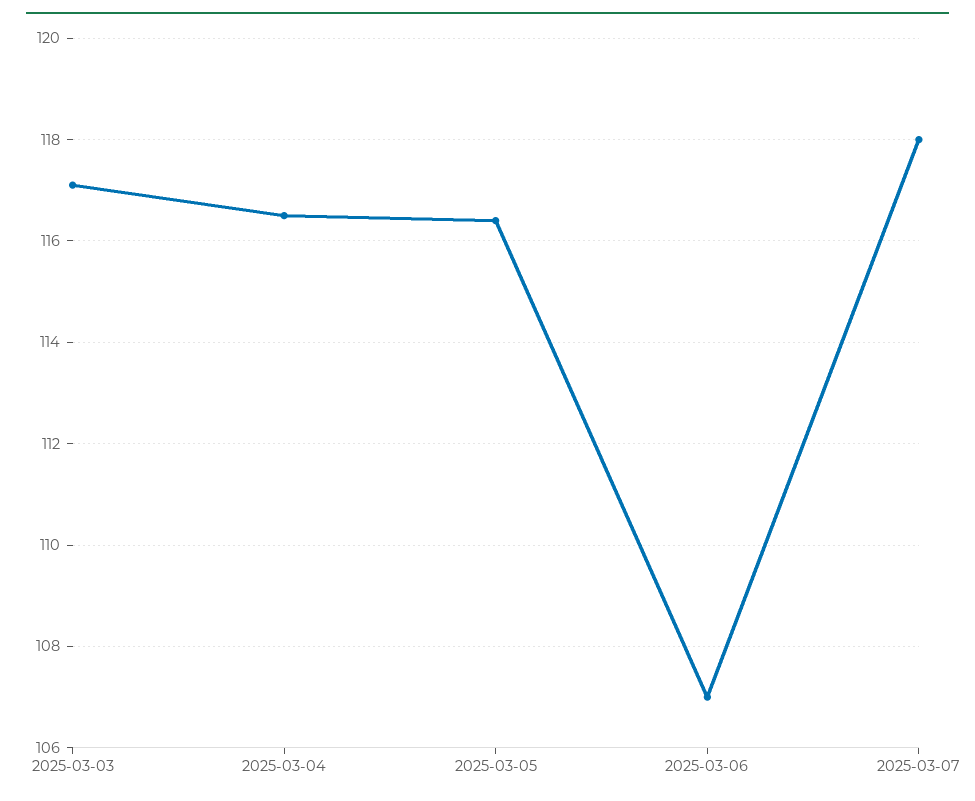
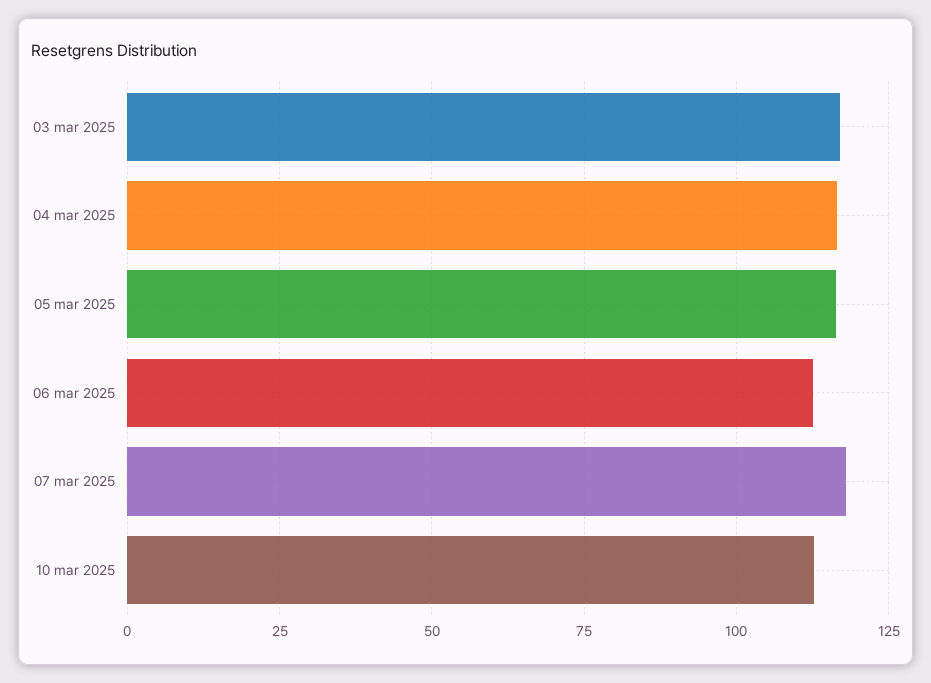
2025-03-06: 107 -> 112.5
10 mar 2025: none -> 112.5

